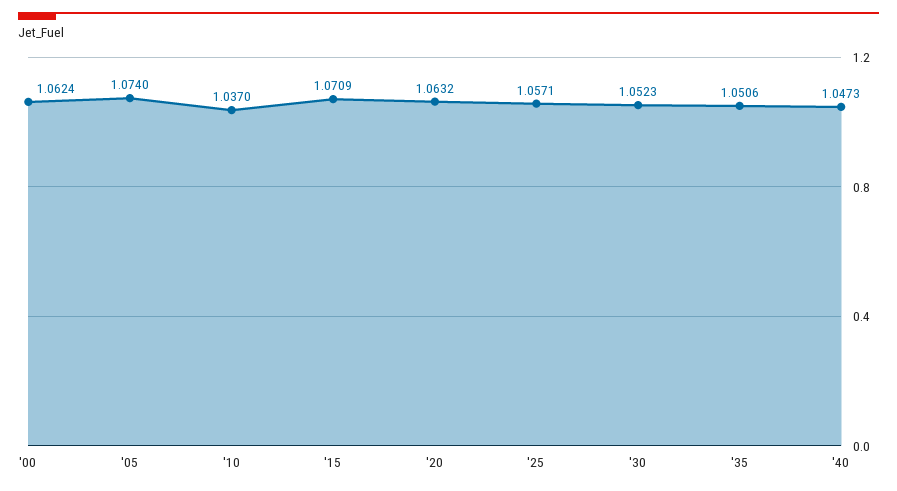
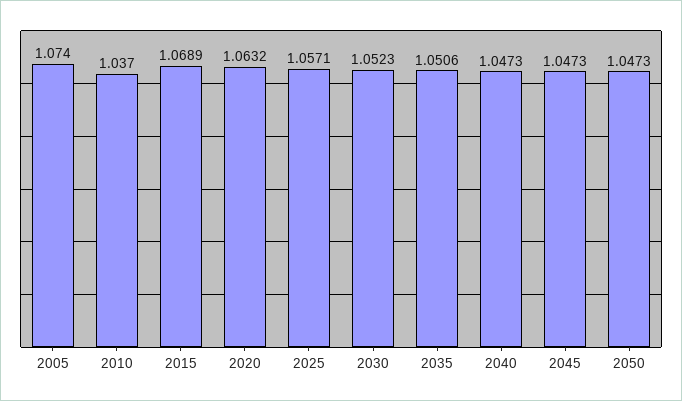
'00: 1.0624 -> none
'15: 1.0709 -> 1.0689
2045: none -> 1.0473
2050: none -> 1.0473

